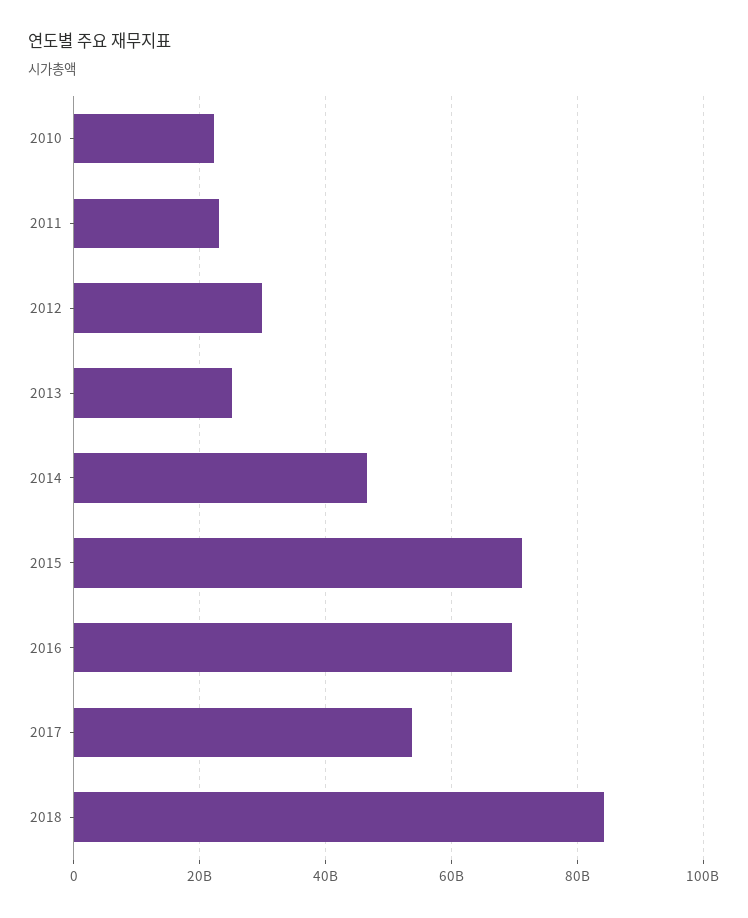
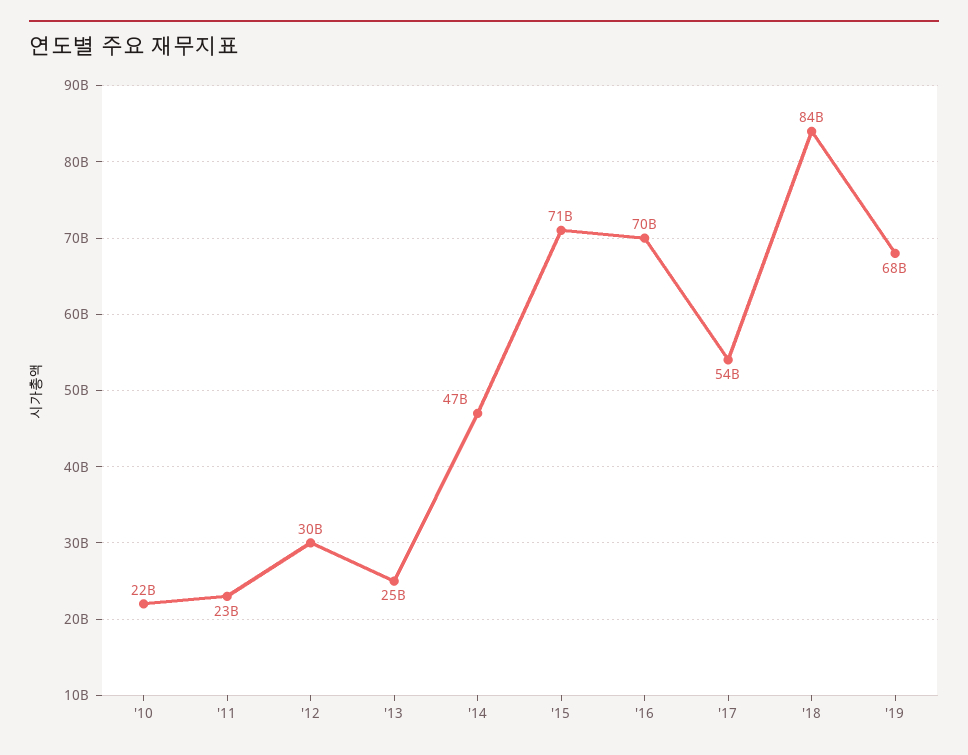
'19: none -> 68000000000

